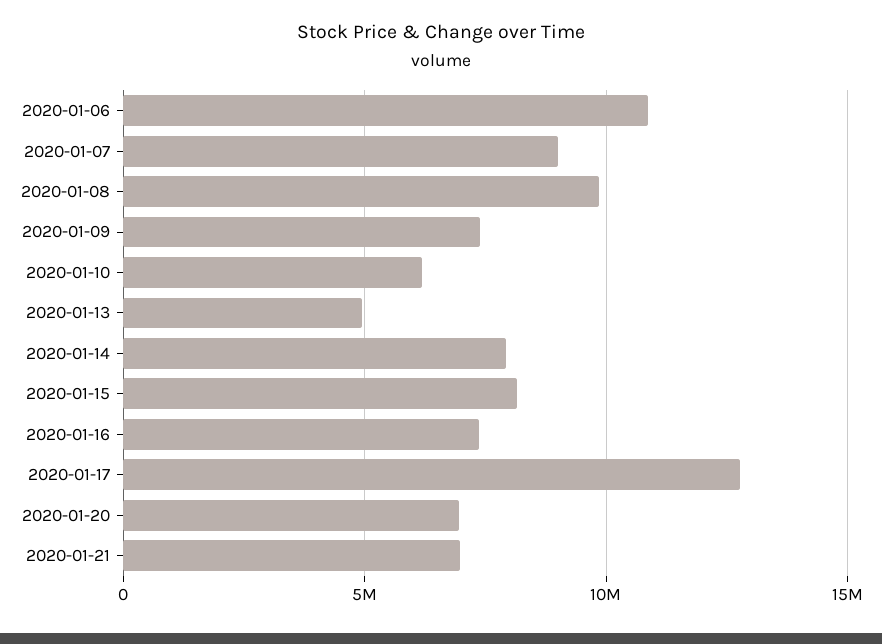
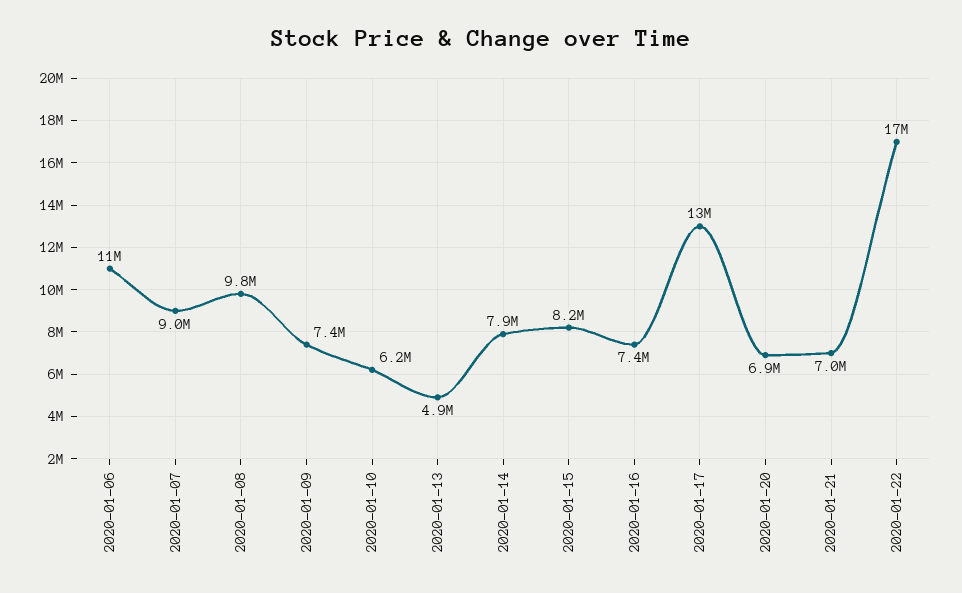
2020-01-22: none -> 17000000

